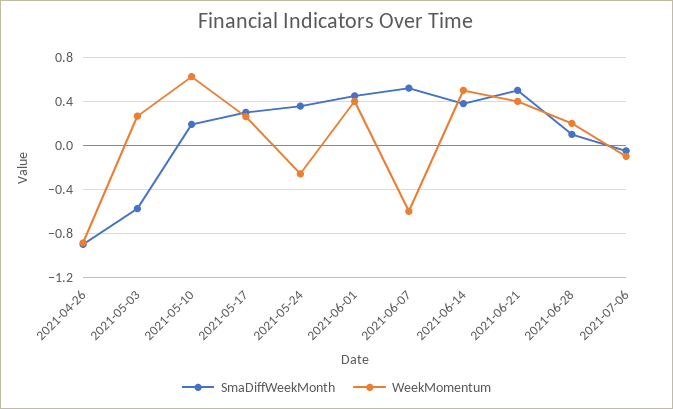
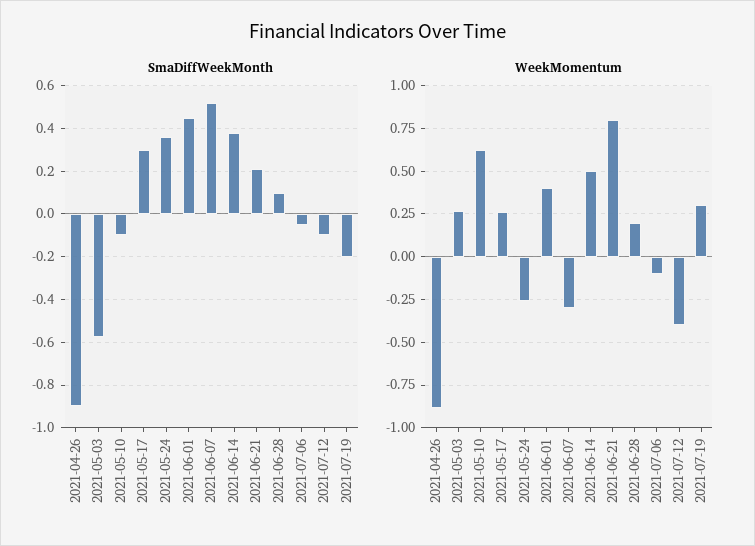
SmaDiffWeekMonth, 2021-05-10: 0.2 -> -0.1
WeekMomentum, 2021-06-07: -0.6 -> -0.3
SmaDiffWeekMonth, 2021-06-21: 0.5 -> 0.2
WeekMomentum, 2021-06-21: 0.4 -> 0.8
SmaDiffWeekMonth, 2021-07-12: none -> -0.1
SmaDiffWeekMonth, 2021-07-19: none -> -0.2
WeekMomentum, 2021-07-12: none -> -0.4
WeekMomentum, 2021-07-19: none -> 0.3

